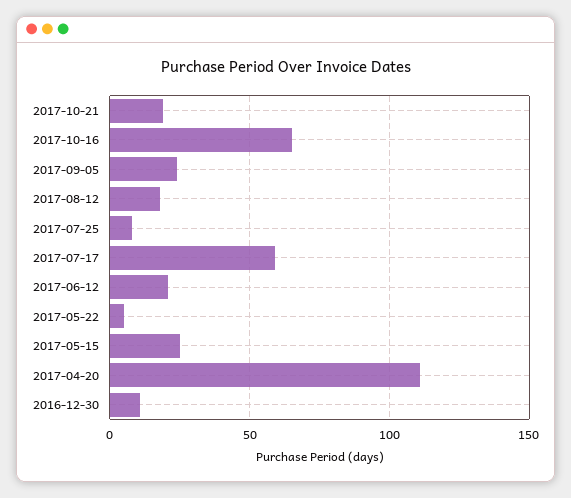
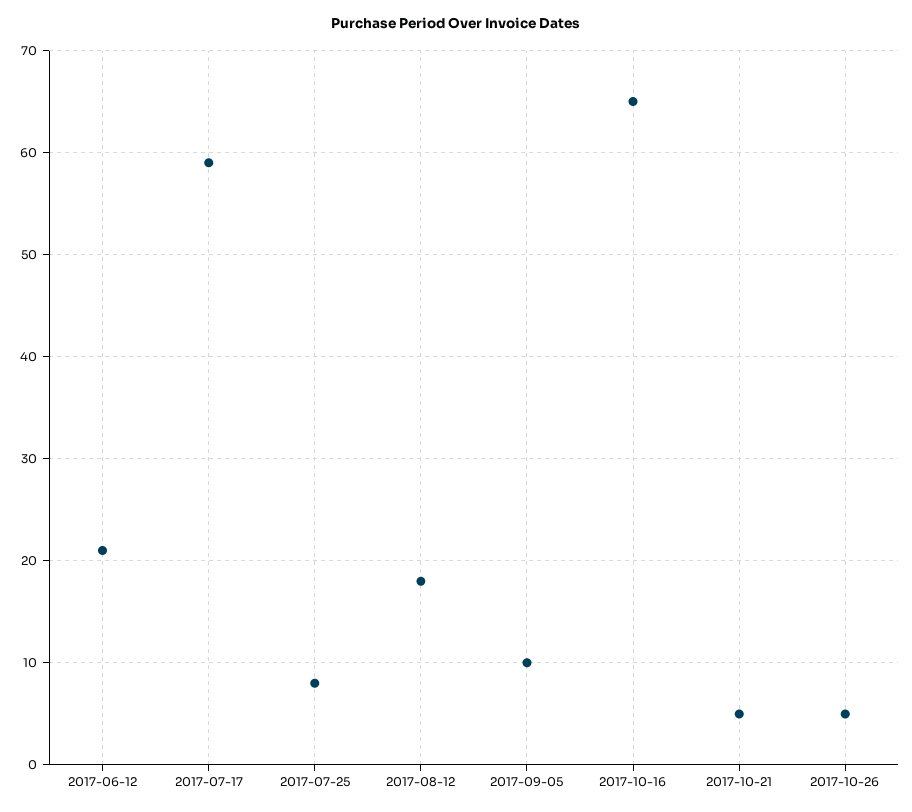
2017-10-21: 20 -> 5
2017-09-05: 25 -> 10
2017-05-22: 5 -> none
2017-05-15: 25 -> none
2017-04-20: 110 -> none
2016-12-30: 10 -> none
2017-10-26: none -> 5

